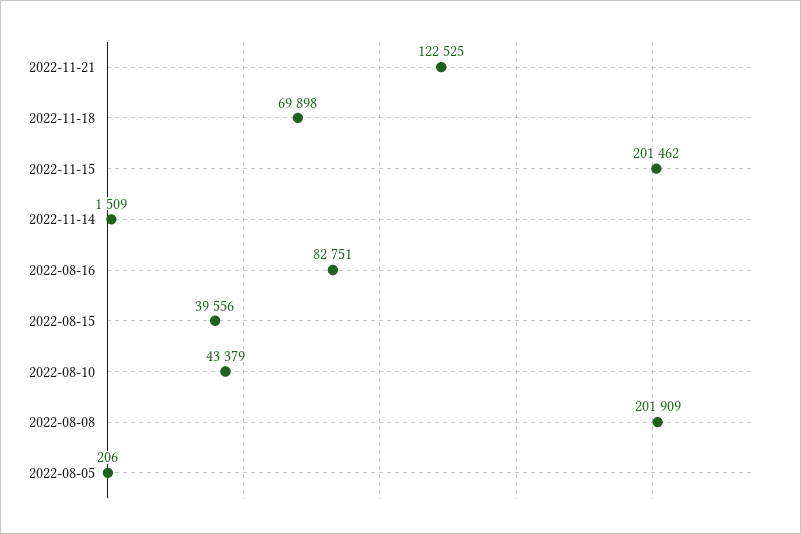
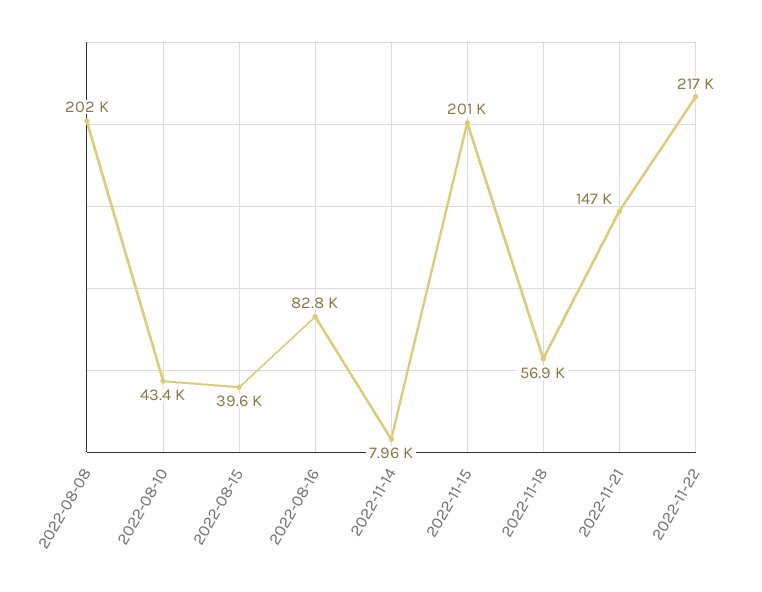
2022-11-21: 122525 -> 147000
2022-11-18: 69898 -> 56900
2022-11-14: 1509 -> 7960
2022-08-05: 206 -> none
2022-11-22: none -> 217000

